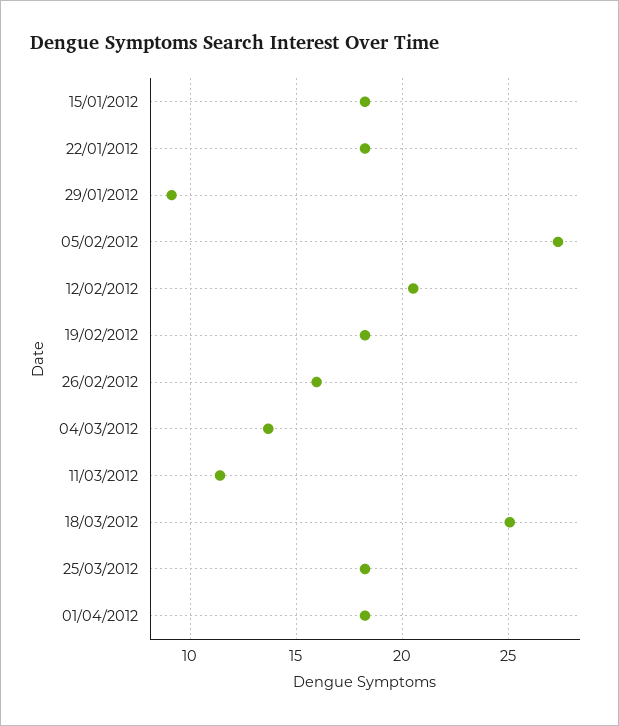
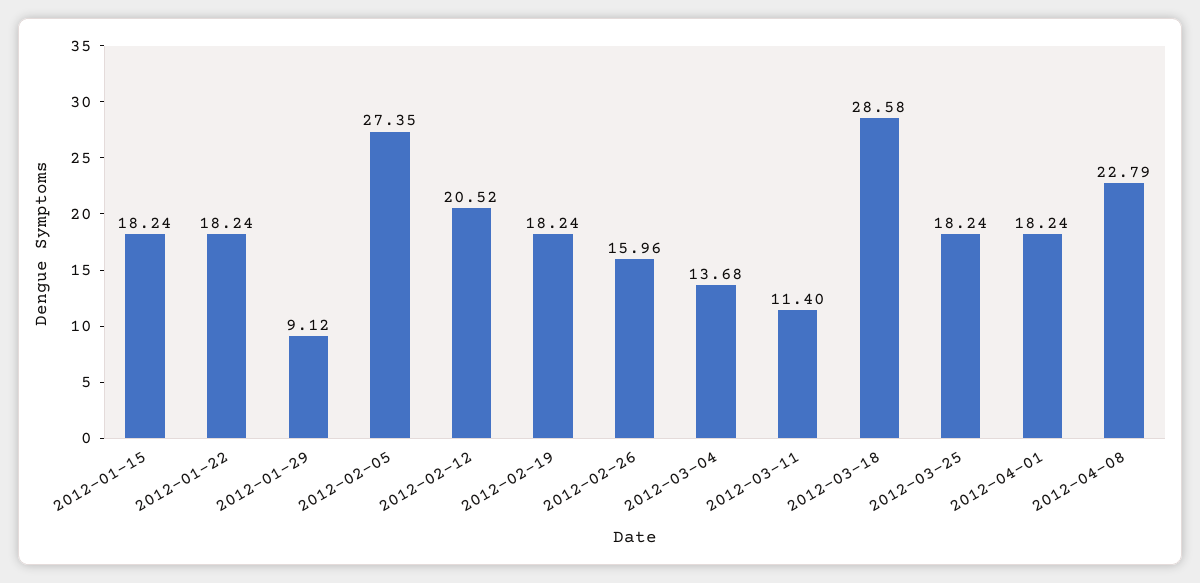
18/03/2012: 25 -> 28.58
2012-04-08: none -> 22.79

